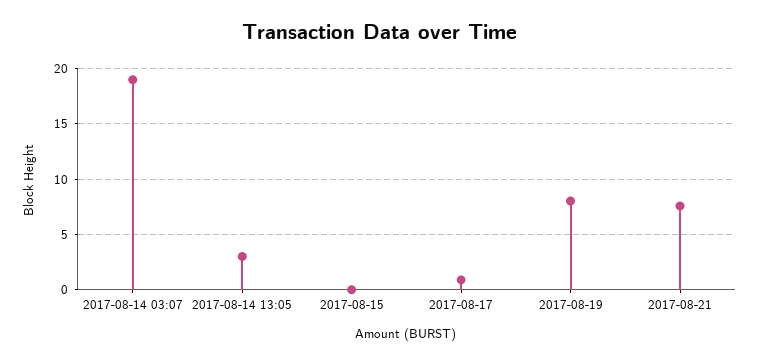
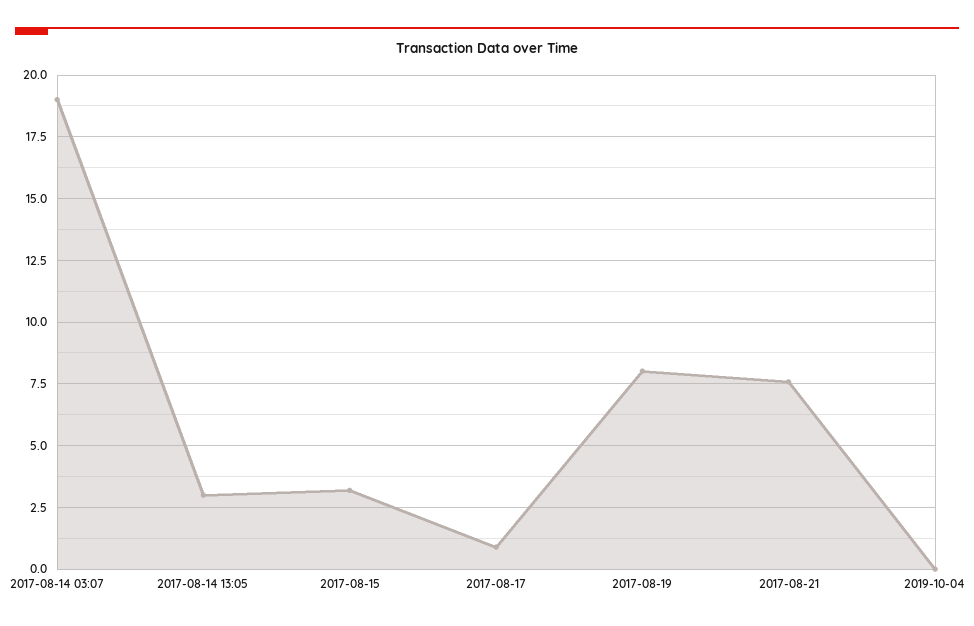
2017-08-15: 0 -> 3.25
2019-10-04: none -> 0

